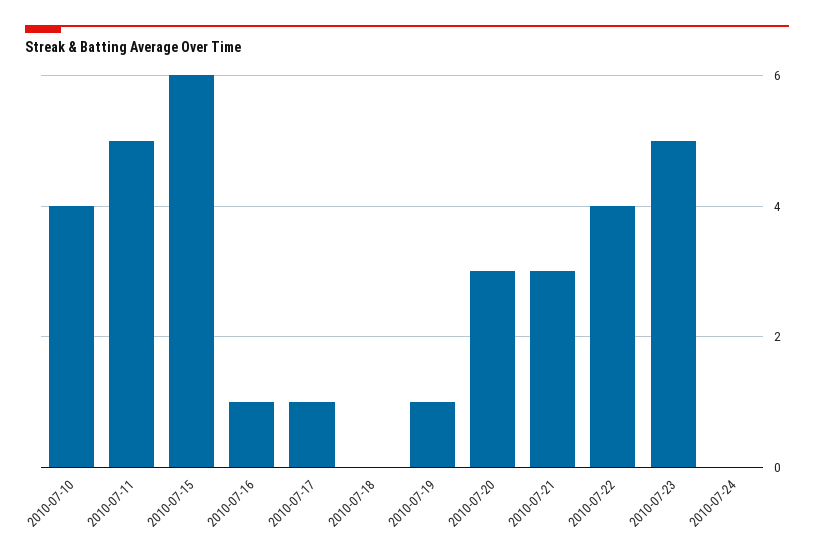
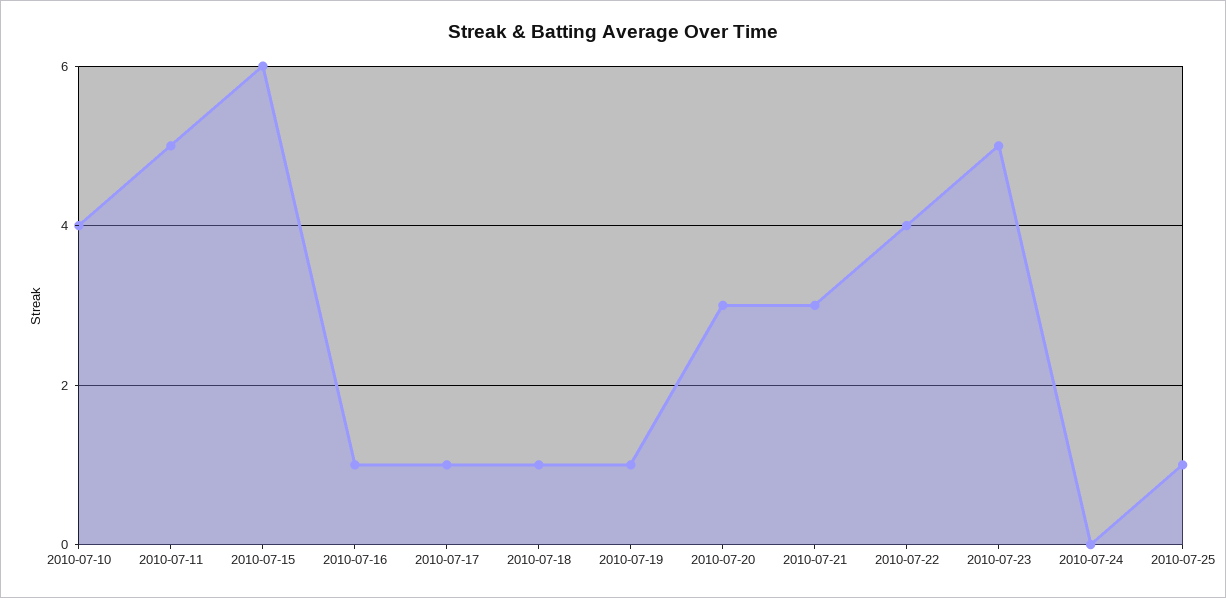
2010-07-18: 0 -> 1
2010-07-25: none -> 1

